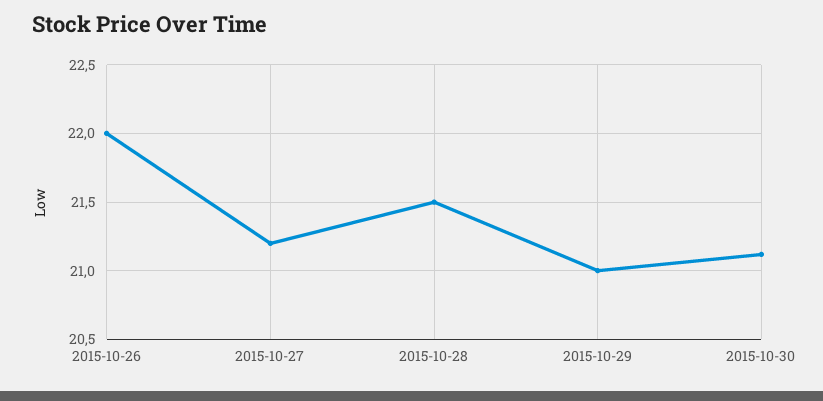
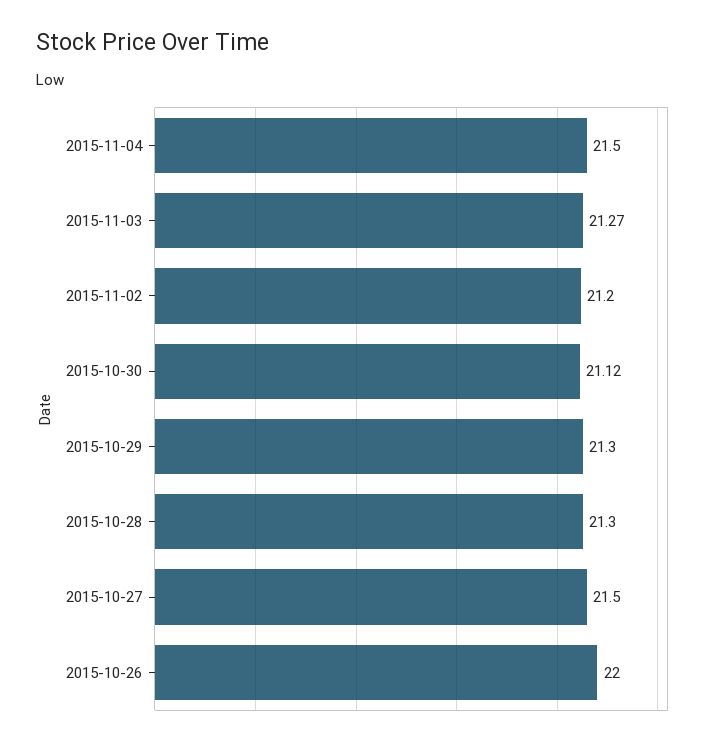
2015-10-27: 21.2 -> 21.5
2015-10-28: 21.5 -> 21.3
2015-10-29: 21 -> 21.3
2015-11-04: none -> 21.5
2015-11-03: none -> 21.27
2015-11-02: none -> 21.2

